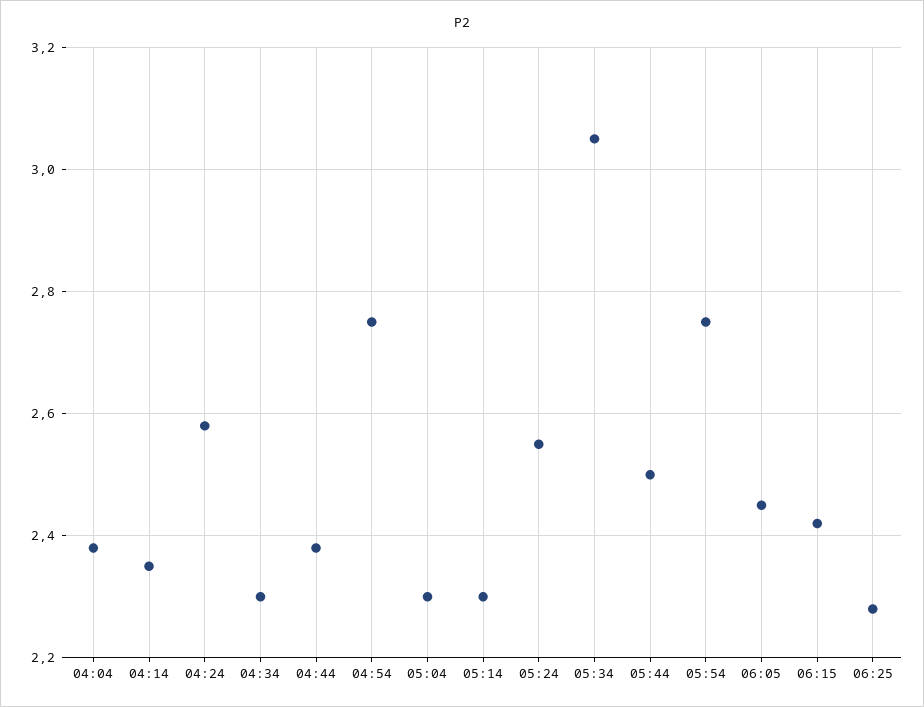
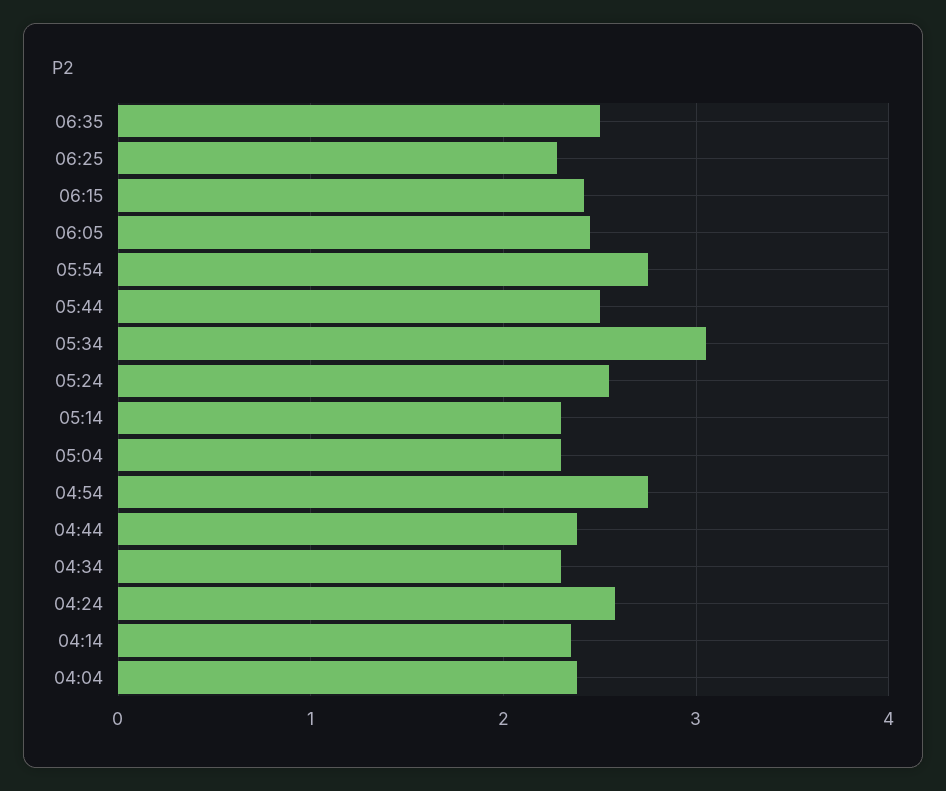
06:35: none -> 2.5

